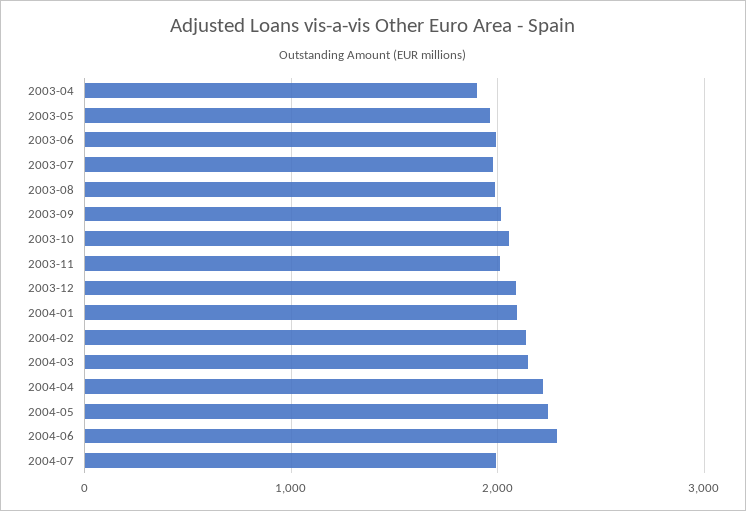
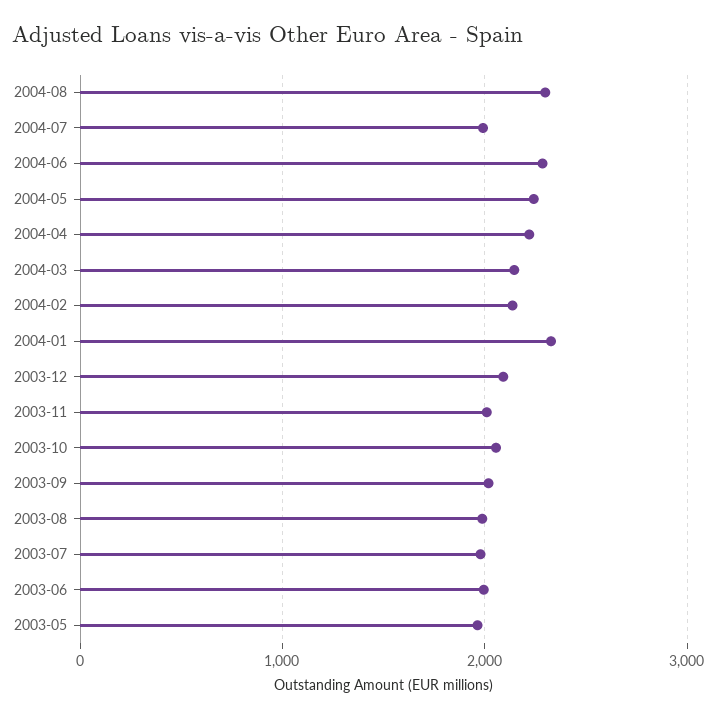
2003-04: 1900 -> none
2004-01: 2100 -> 2300
2004-08: none -> 2300

